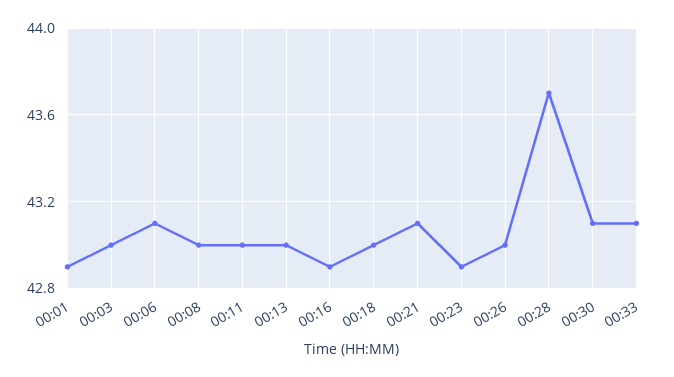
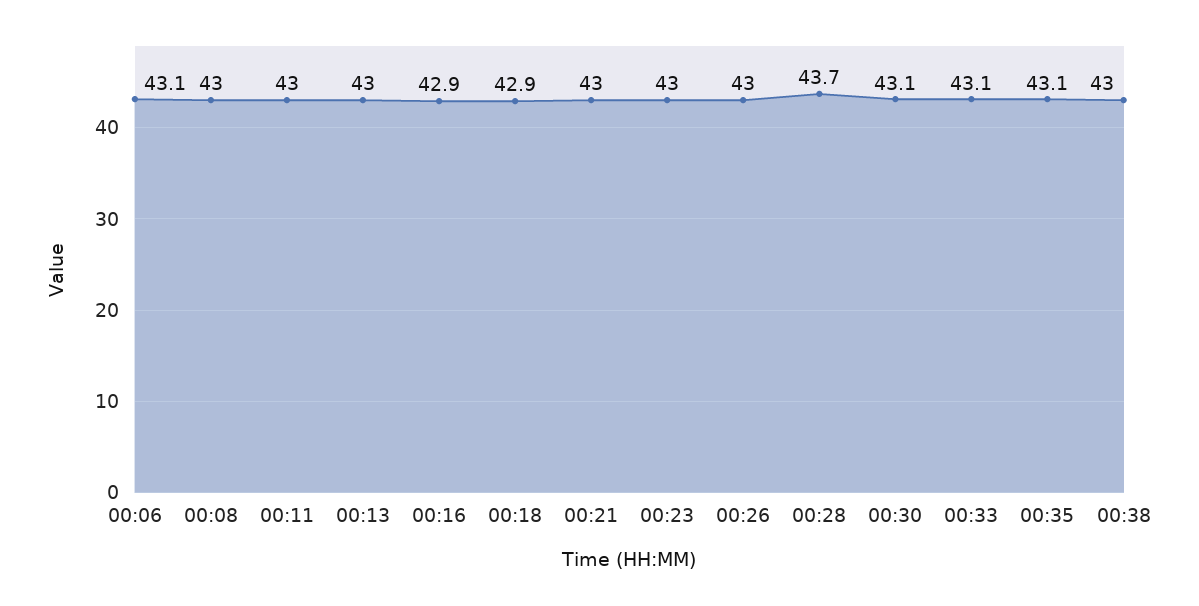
00:01: 42.9 -> none
00:03: 43 -> none
00:18: 43 -> 42.9
00:21: 43.1 -> 43
00:23: 42.9 -> 43
00:35: none -> 43.1
00:38: none -> 43

